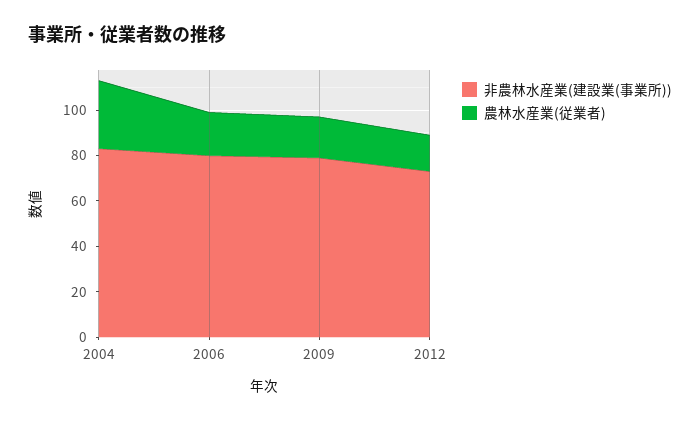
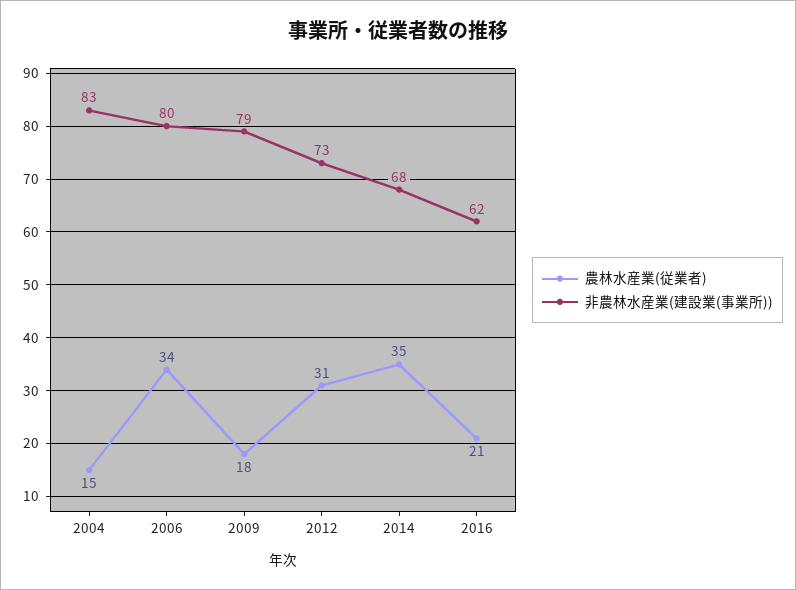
農林水産業(従業者), 2004: 30 -> 15
農林水産業(従業者), 2006: 20 -> 34
農林水産業(従業者), 2012: 15 -> 31
農林水産業(従業者), 2014: none -> 35
非農林水産業(建設業(事業所)), 2014: none -> 68
農林水産業(従業者), 2016: none -> 21
非農林水産業(建設業(事業所)), 2016: none -> 62

